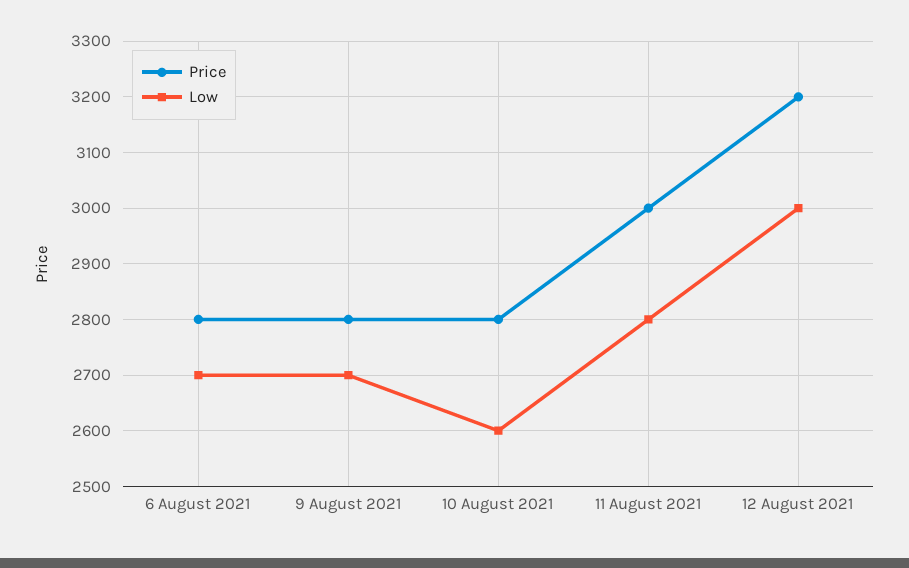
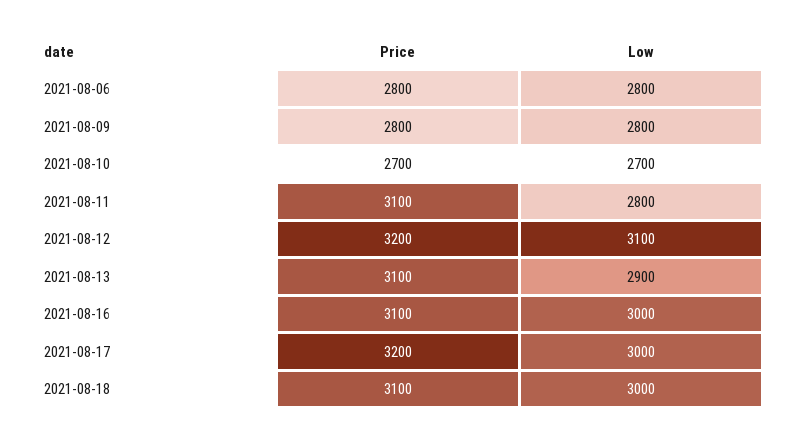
Low, 6 August 2021: 2700 -> 2800
Low, 9 August 2021: 2700 -> 2800
Price, 10 August 2021: 2800 -> 2700
Low, 10 August 2021: 2600 -> 2700
Price, 11 August 2021: 3000 -> 3100
Low, 12 August 2021: 3000 -> 3100
Price, 2021-08-13: none -> 3100
Low, 2021-08-13: none -> 2900
Price, 2021-08-16: none -> 3100
Low, 2021-08-16: none -> 3000
Price, 2021-08-17: none -> 3200
Low, 2021-08-17: none -> 3000
Price, 2021-08-18: none -> 3100
Low, 2021-08-18: none -> 3000

